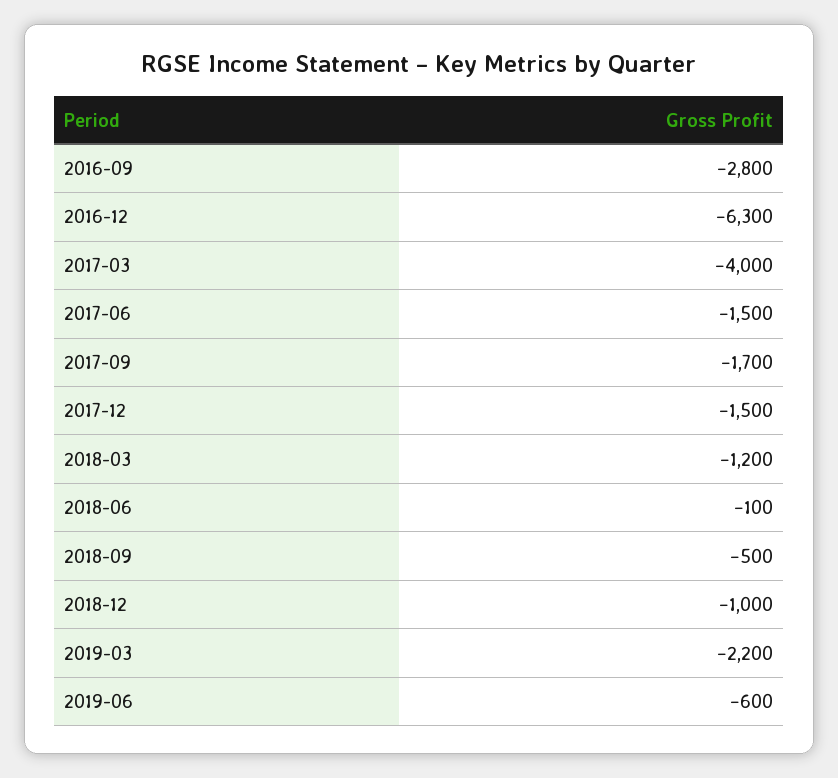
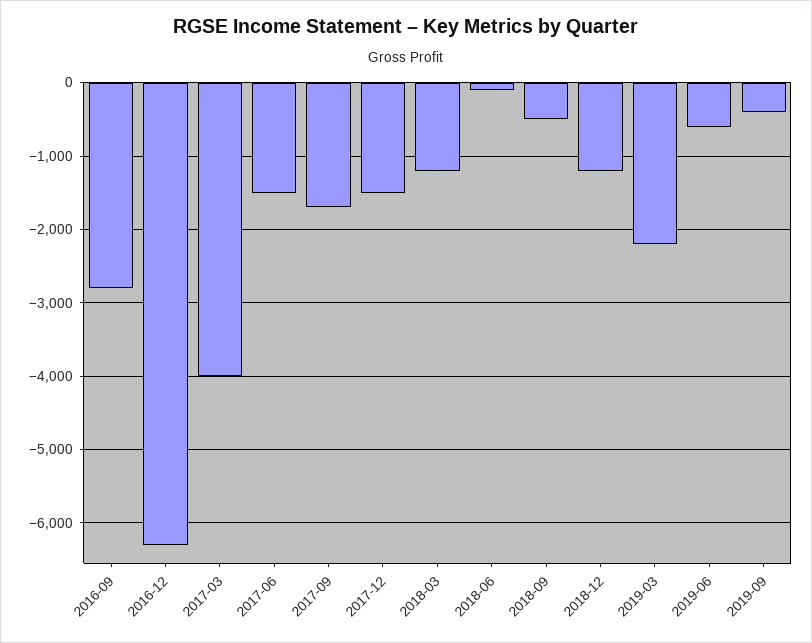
2018-12: -1000 -> -1200
2019-09: none -> -400

